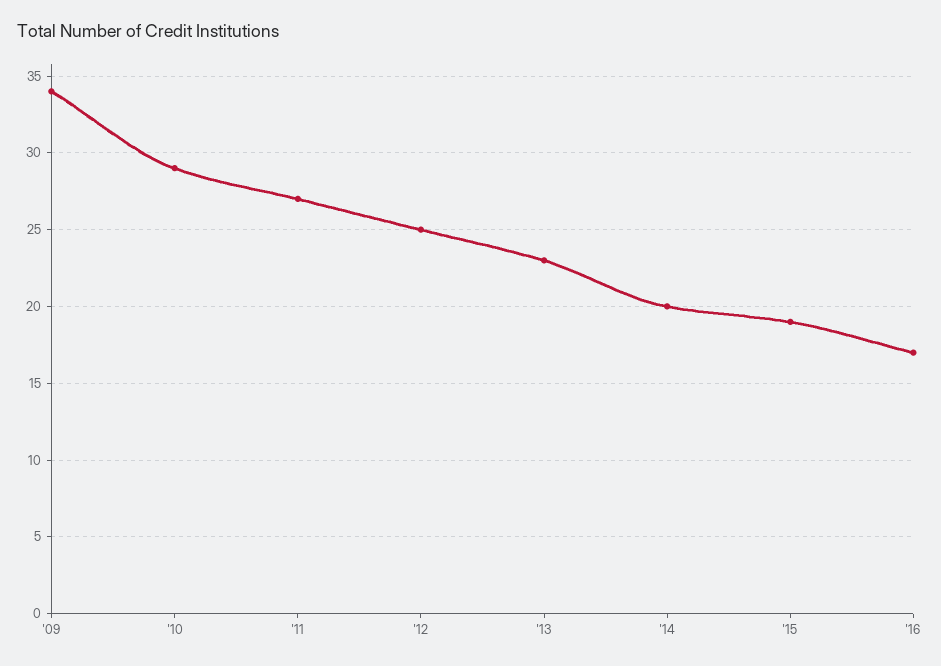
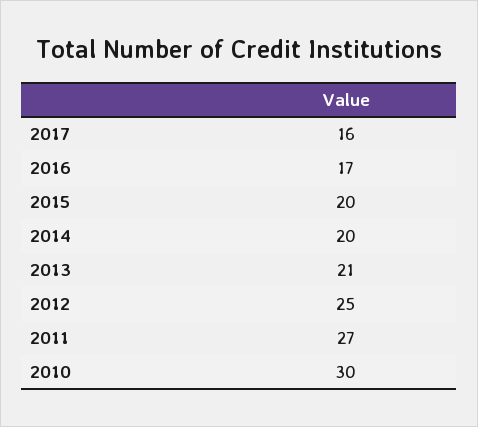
'09: 34 -> none
'10: 29 -> 30
'13: 23 -> 21
'15: 19 -> 20
2017: none -> 16

